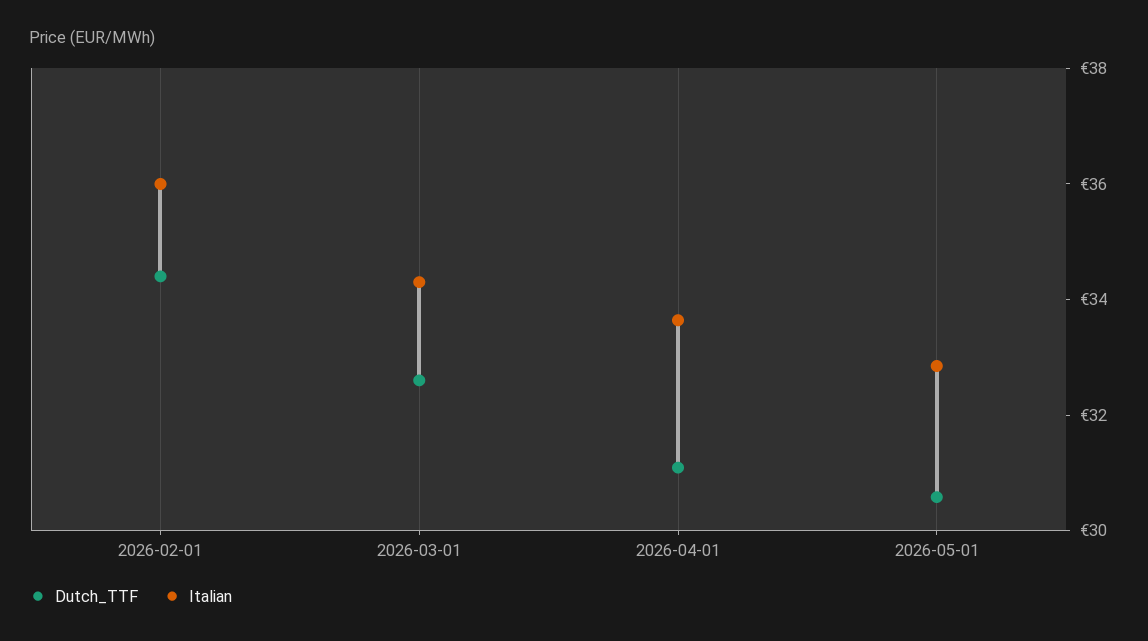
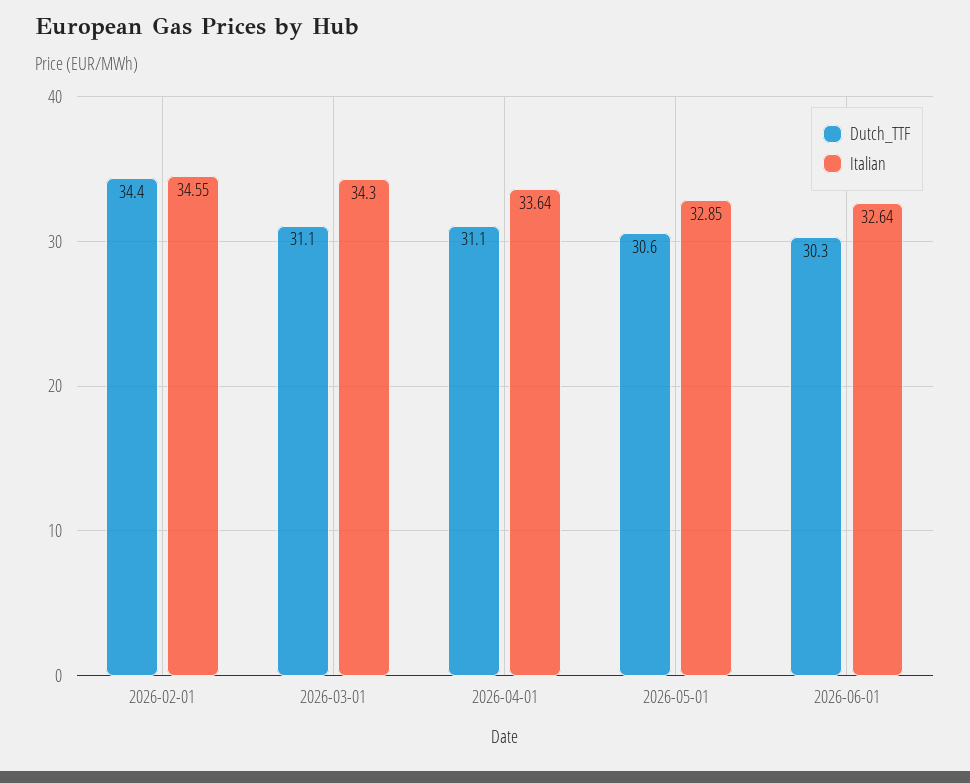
Italian, 2026-02-01: 36 -> 34.55
Dutch_TTF, 2026-03-01: 32.5 -> 31.1
Dutch_TTF, 2026-06-01: none -> 30.3
Italian, 2026-06-01: none -> 32.64

